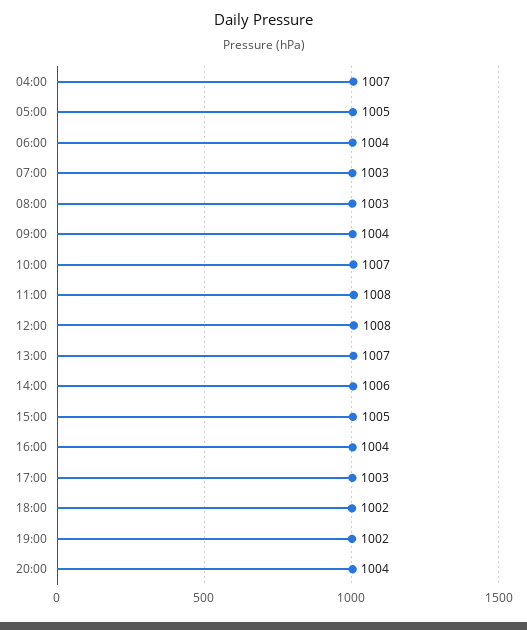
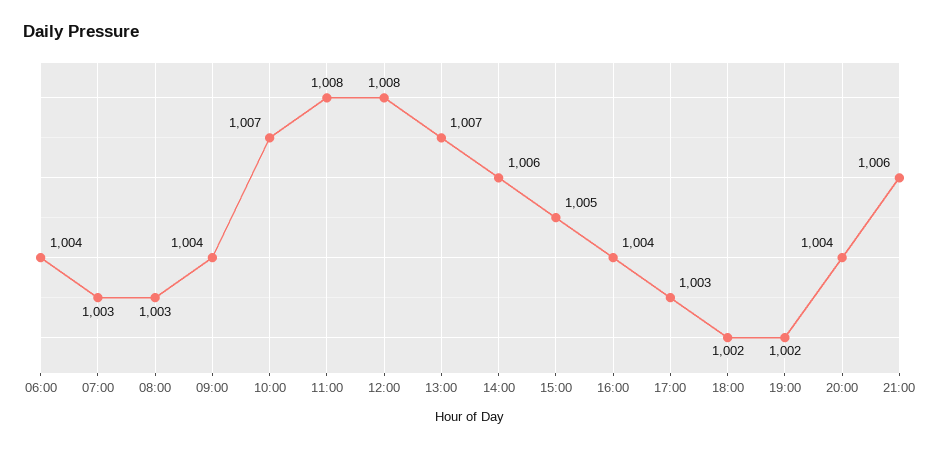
04:00: 1007 -> none
05:00: 1005 -> none
21:00: none -> 1006

